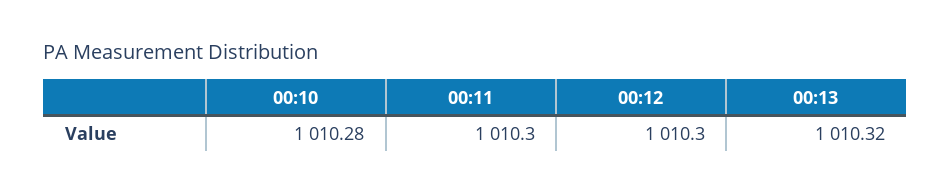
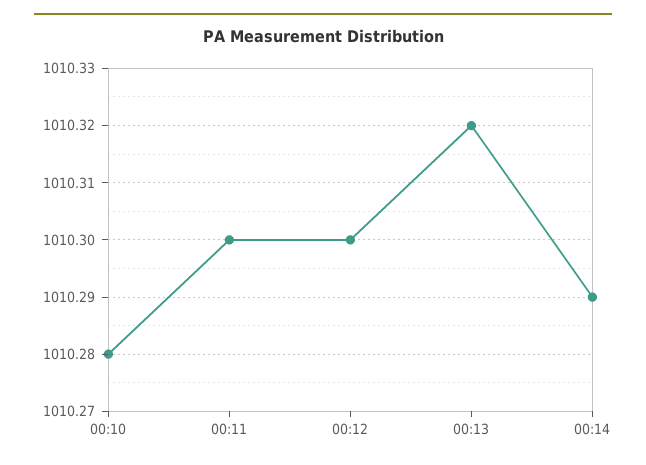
00:14: none -> 1010.29

